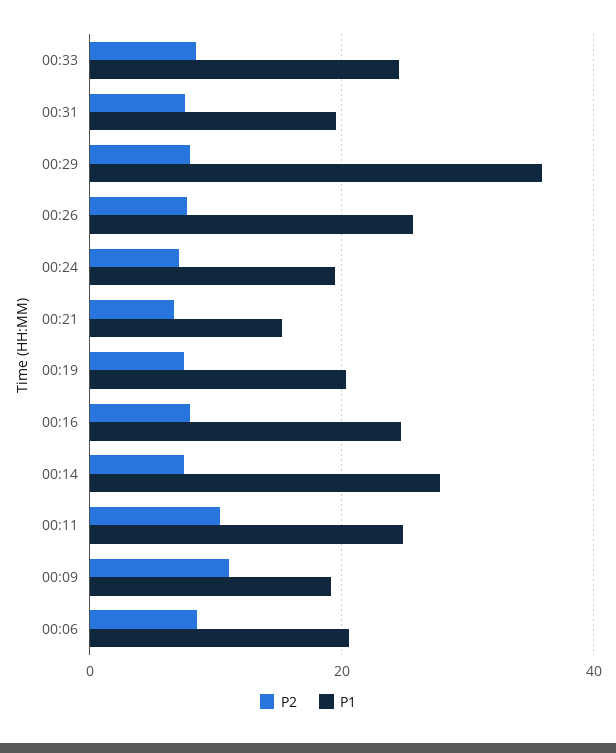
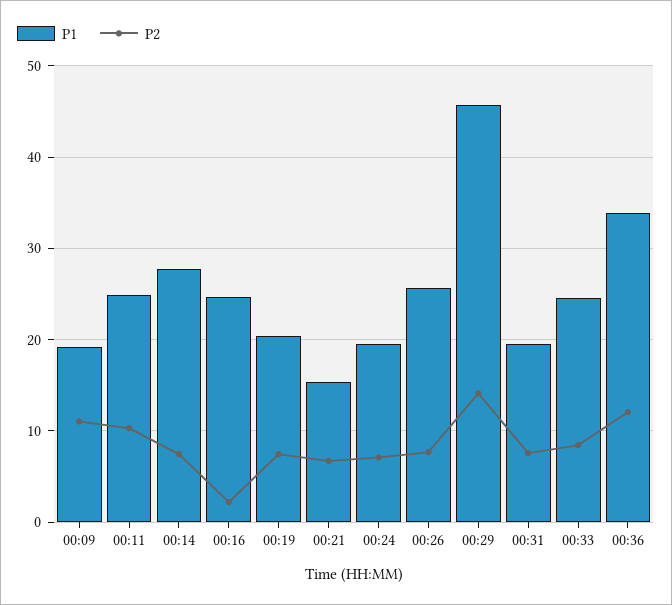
P2, 00:29: 8 -> 14
P1, 00:29: 36 -> 46
P2, 00:16: 8 -> 2
P2, 00:06: 8 -> none
P1, 00:06: 20 -> none
P1, 00:36: none -> 34
P2, 00:36: none -> 12

